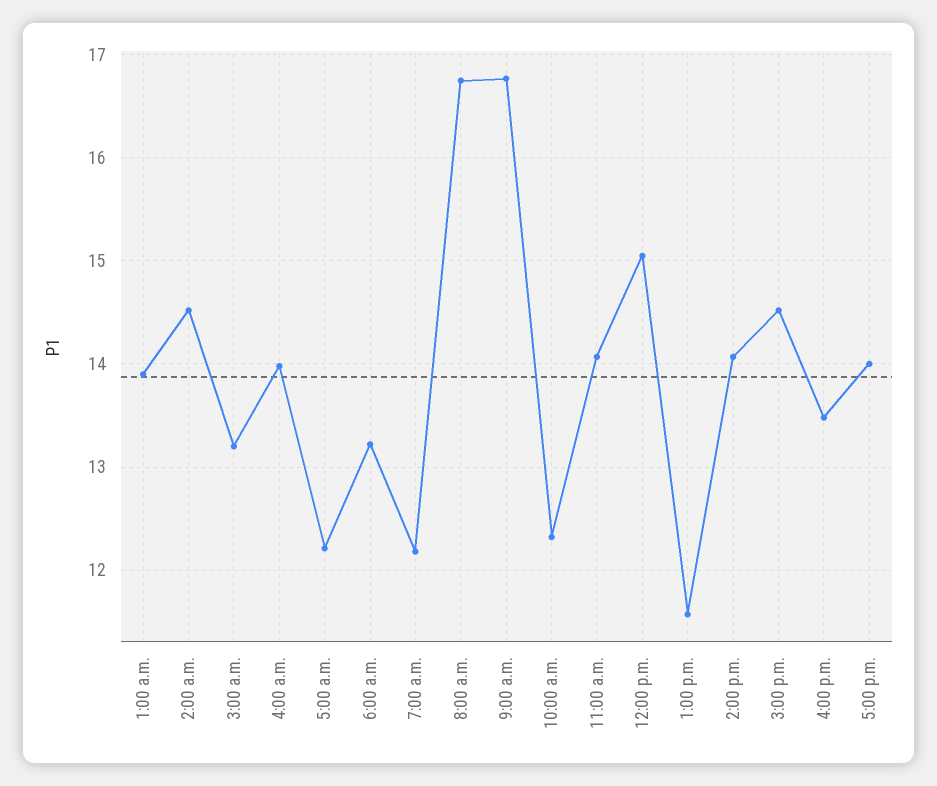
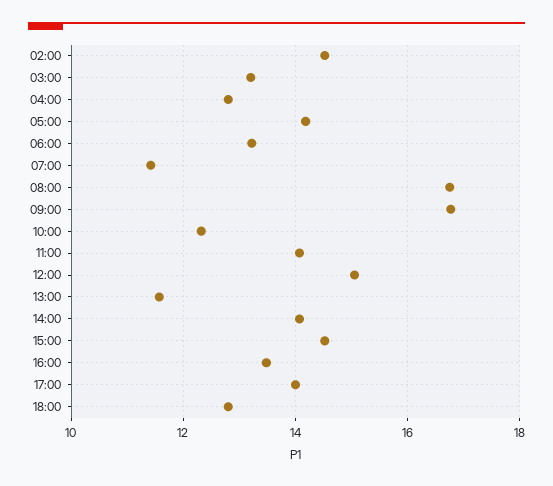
1:00 a.m.: 13.9 -> none
4:00 a.m.: 14 -> 12.8
5:00 a.m.: 12.2 -> 14.2
7:00 a.m.: 12.2 -> 11.4
18:00: none -> 12.8

